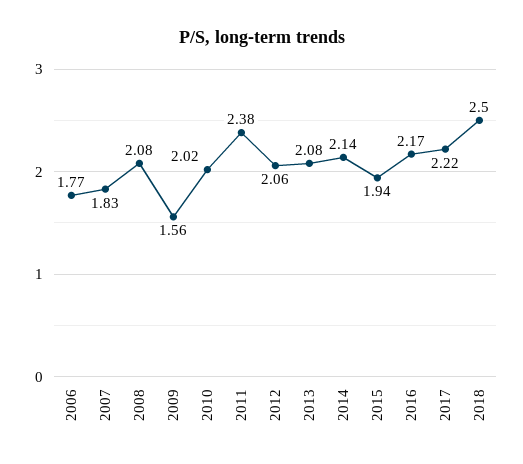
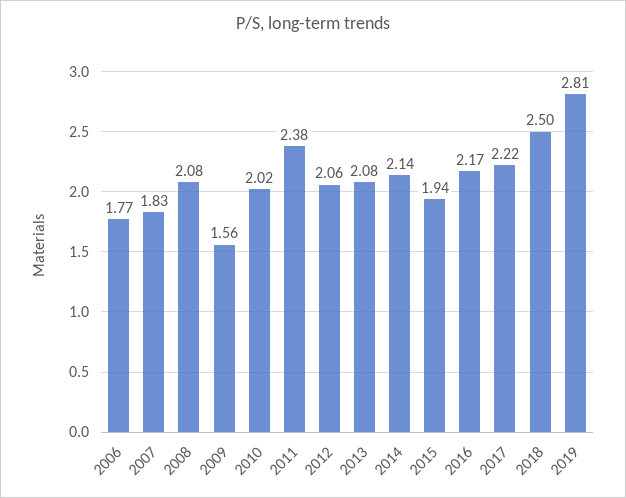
2019: none -> 2.81

